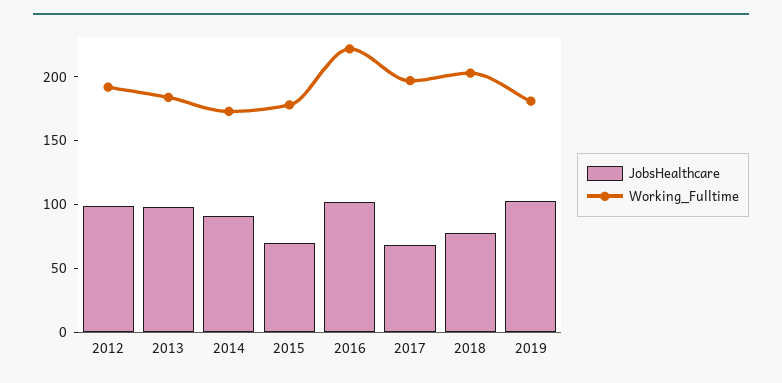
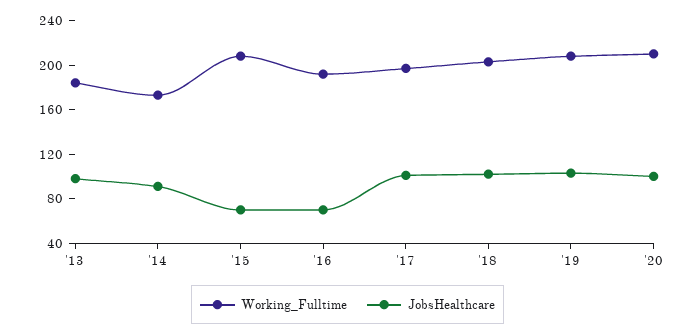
JobsHealthcare, 2012: 100 -> none
Working_Fulltime, 2012: 190 -> none
Working_Fulltime, 2015: 180 -> 210
JobsHealthcare, 2016: 100 -> 70
Working_Fulltime, 2016: 220 -> 190
JobsHealthcare, 2017: 70 -> 100
JobsHealthcare, 2018: 80 -> 100
Working_Fulltime, 2019: 180 -> 210
Working_Fulltime, '20: none -> 210
JobsHealthcare, '20: none -> 100

